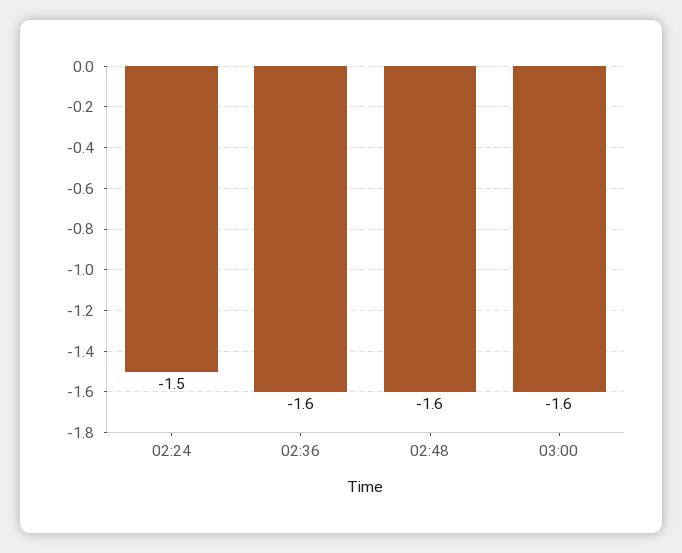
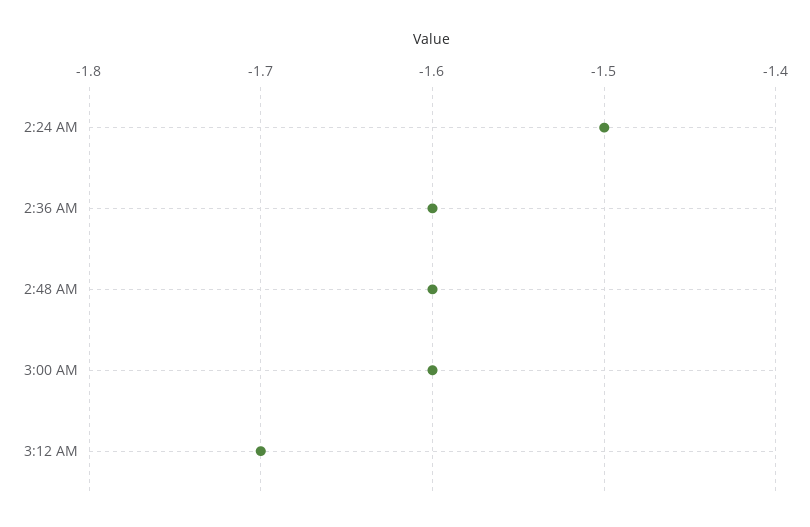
3:12 AM: none -> -1.7

